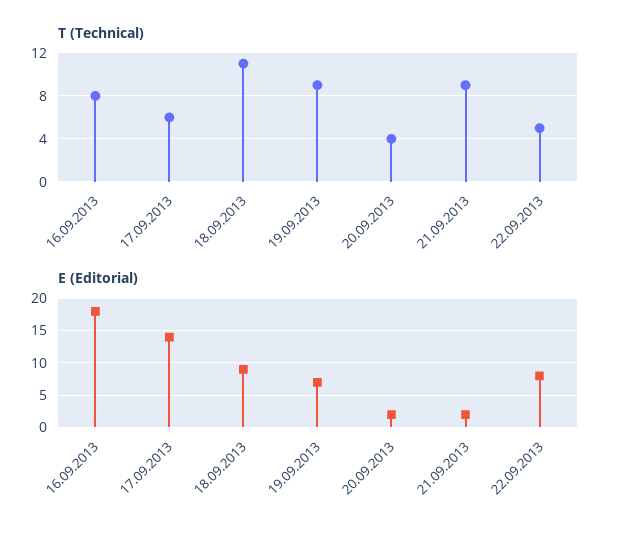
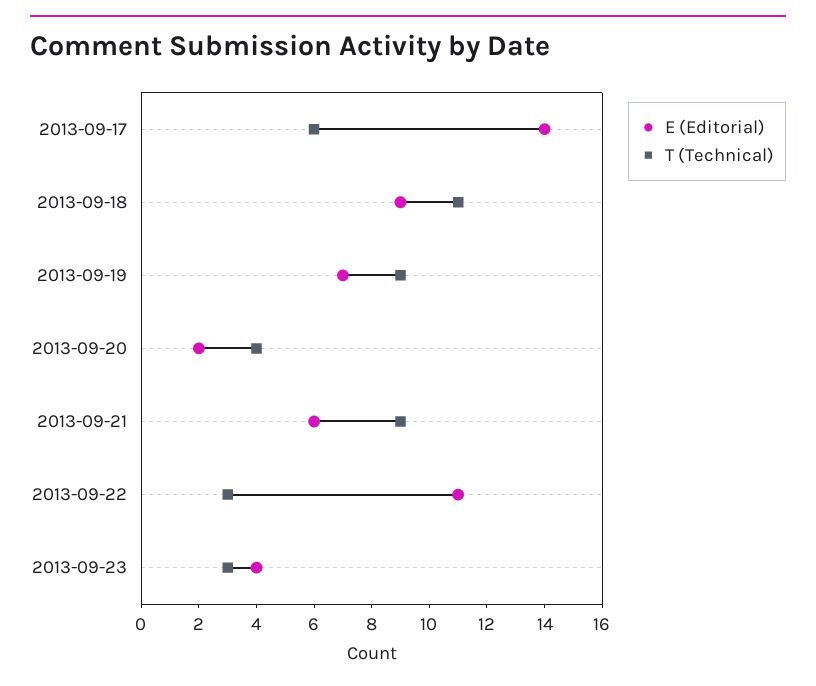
T (Technical), 16.09.2013: 8 -> none
T (Technical), 22.09.2013: 5 -> 3
E (Editorial), 16.09.2013: 18 -> none
E (Editorial), 21.09.2013: 2 -> 6
E (Editorial), 22.09.2013: 8 -> 11
E (Editorial), 2013-09-23: none -> 4
T (Technical), 2013-09-23: none -> 3

